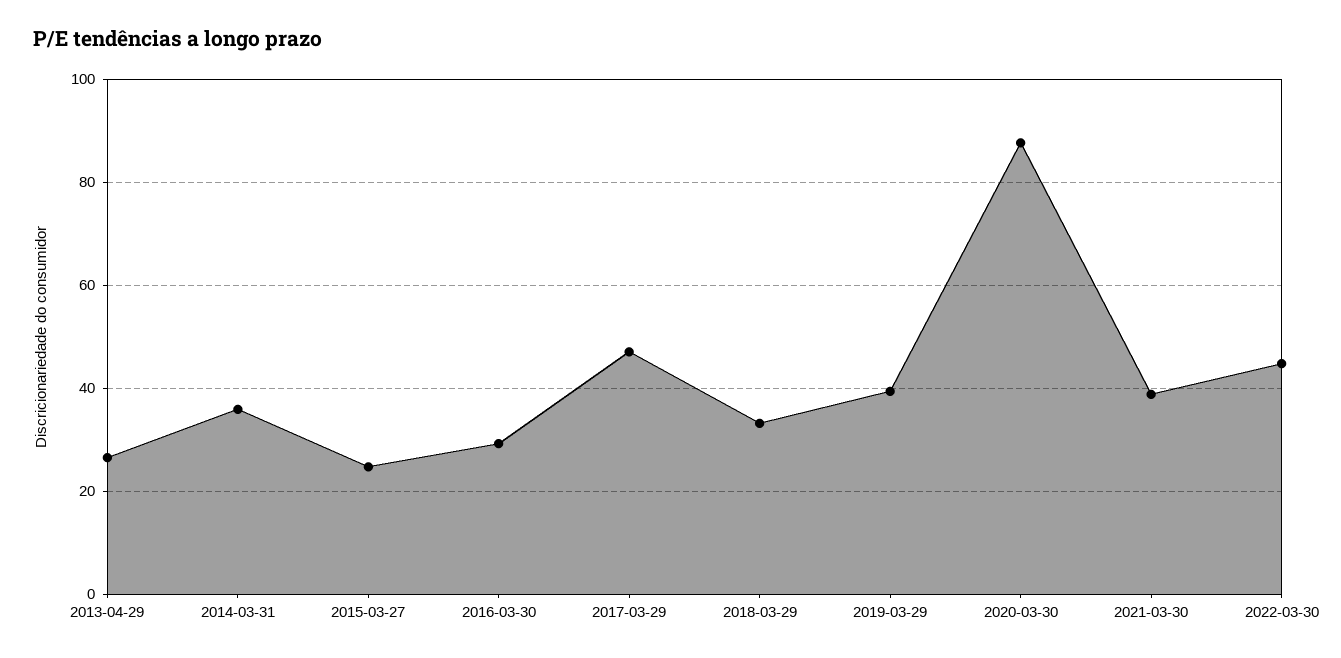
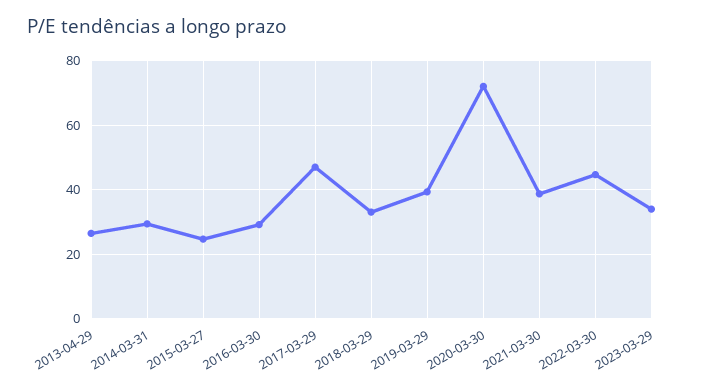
2014-03-31: 36 -> 30
2020-03-30: 88 -> 72
2023-03-29: none -> 34

